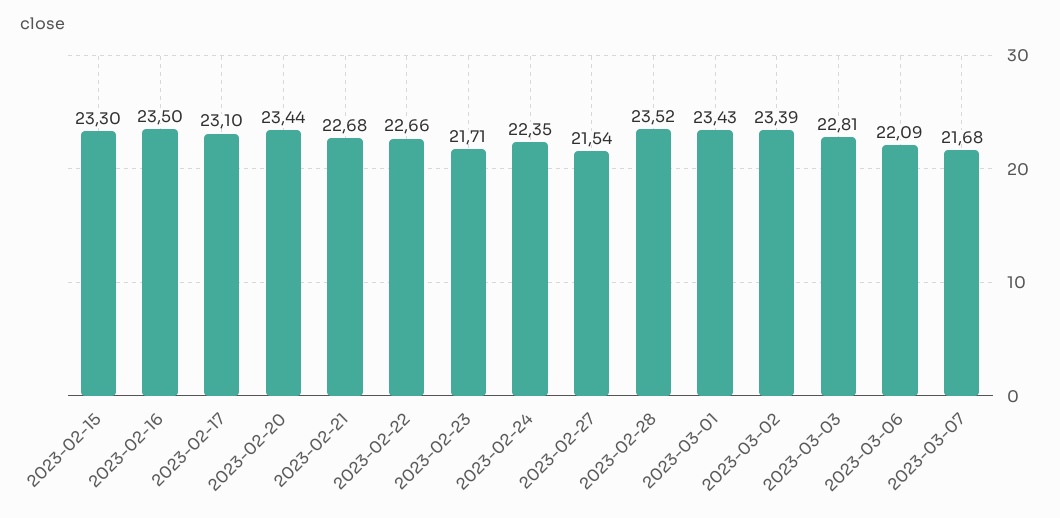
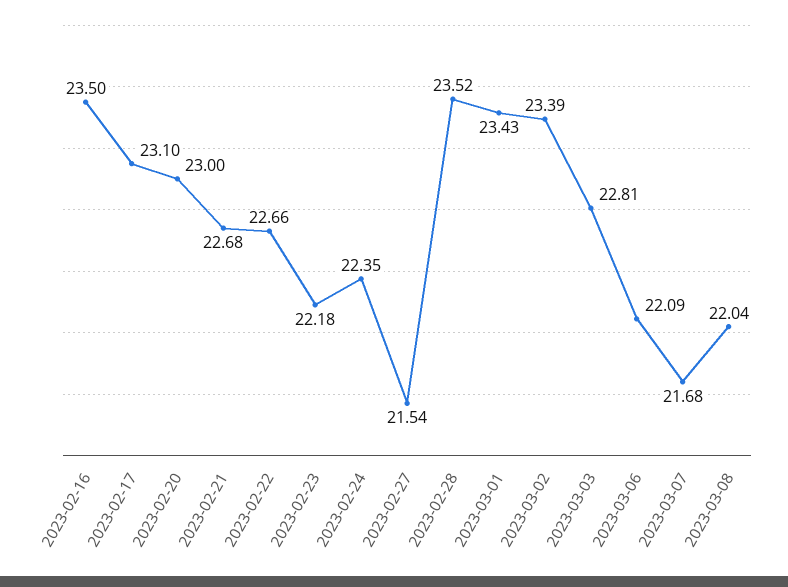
2023-02-15: 23.3 -> none
2023-02-20: 23.44 -> 23
2023-02-23: 21.71 -> 22.18
2023-03-08: none -> 22.04

